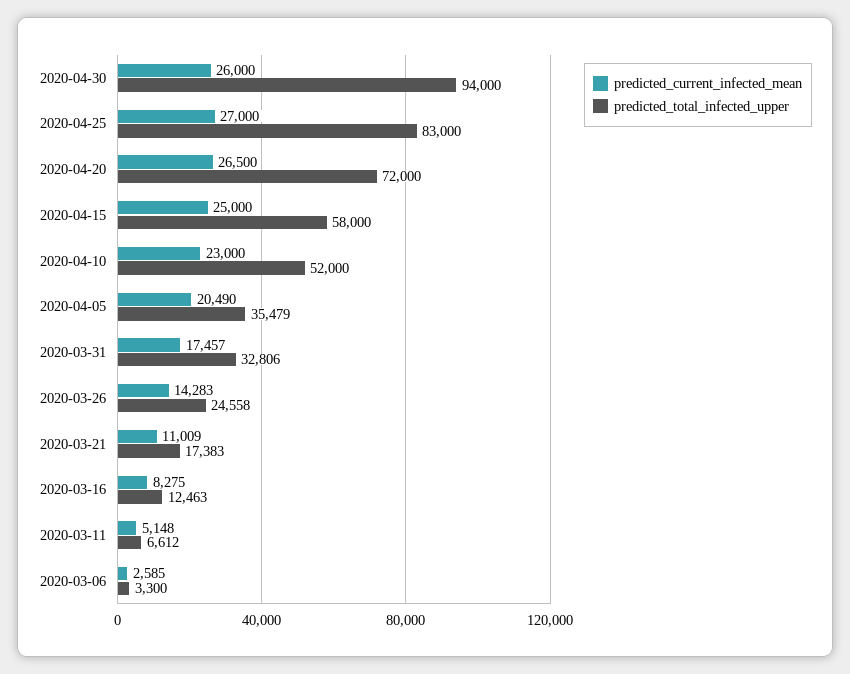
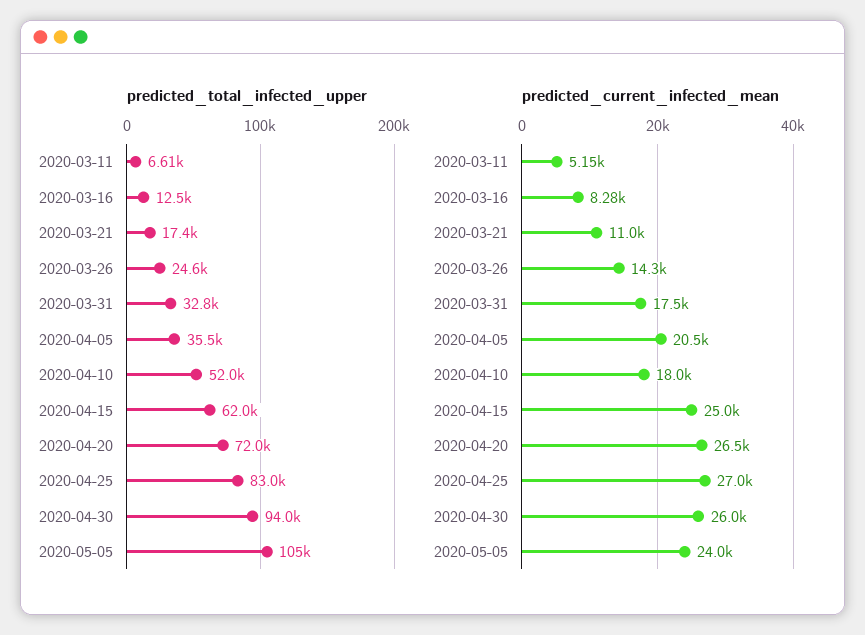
predicted_total_infected_upper, 2020-04-15: 58000 -> 62000
predicted_current_infected_mean, 2020-04-10: 23000 -> 18000
predicted_current_infected_mean, 2020-03-06: 2585 -> none
predicted_total_infected_upper, 2020-03-06: 3300 -> none
predicted_total_infected_upper, 2020-05-05: none -> 105000
predicted_current_infected_mean, 2020-05-05: none -> 24000

